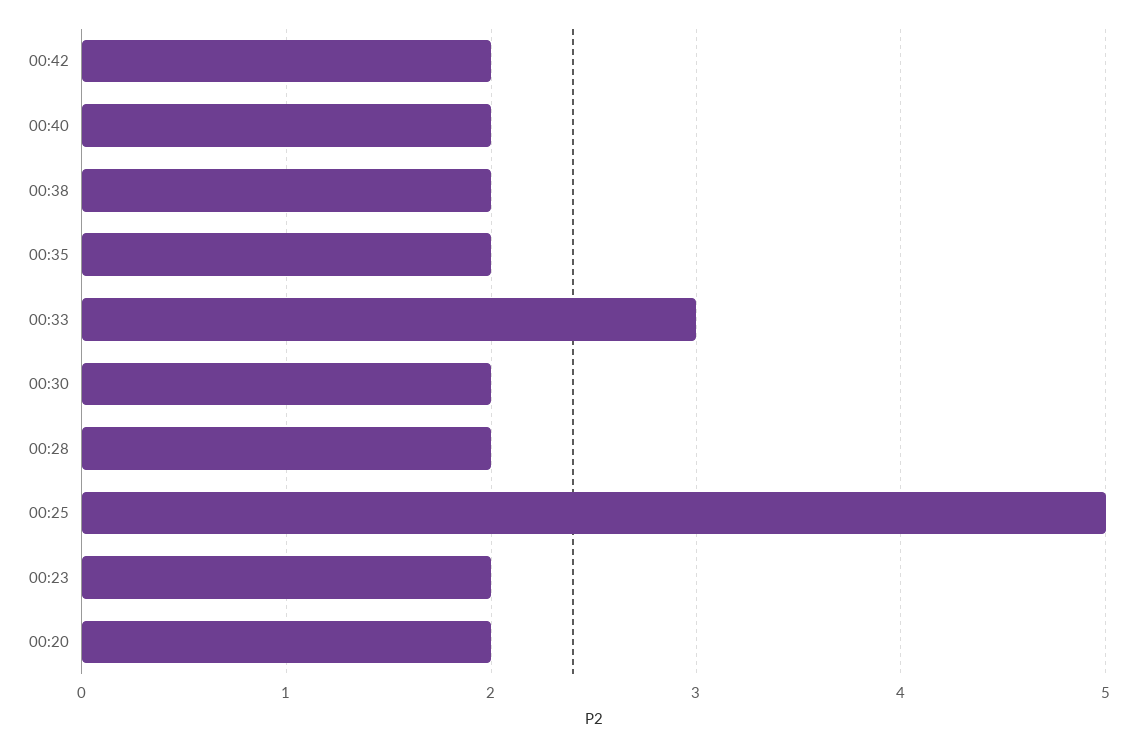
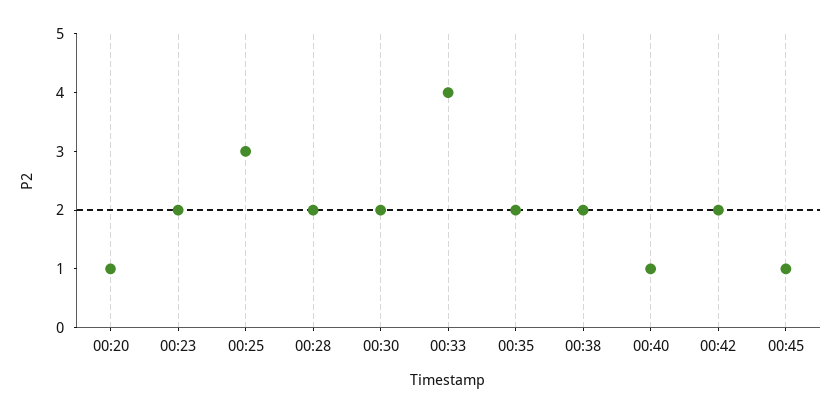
00:40: 2 -> 1
00:33: 3 -> 4
00:25: 5 -> 3
00:20: 2 -> 1
00:45: none -> 1

